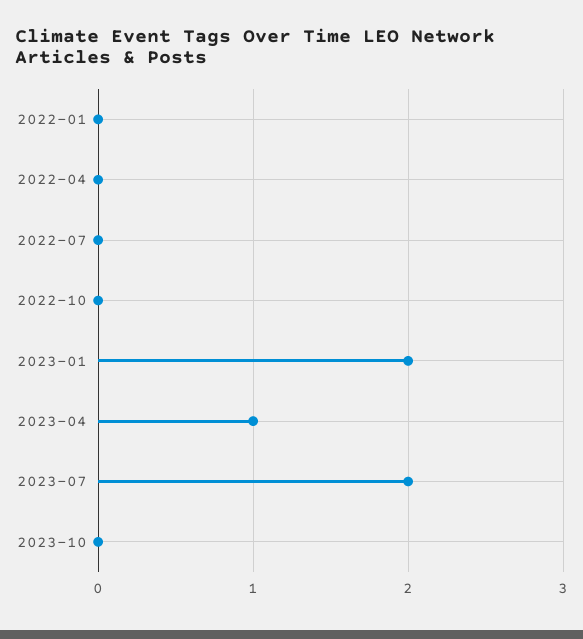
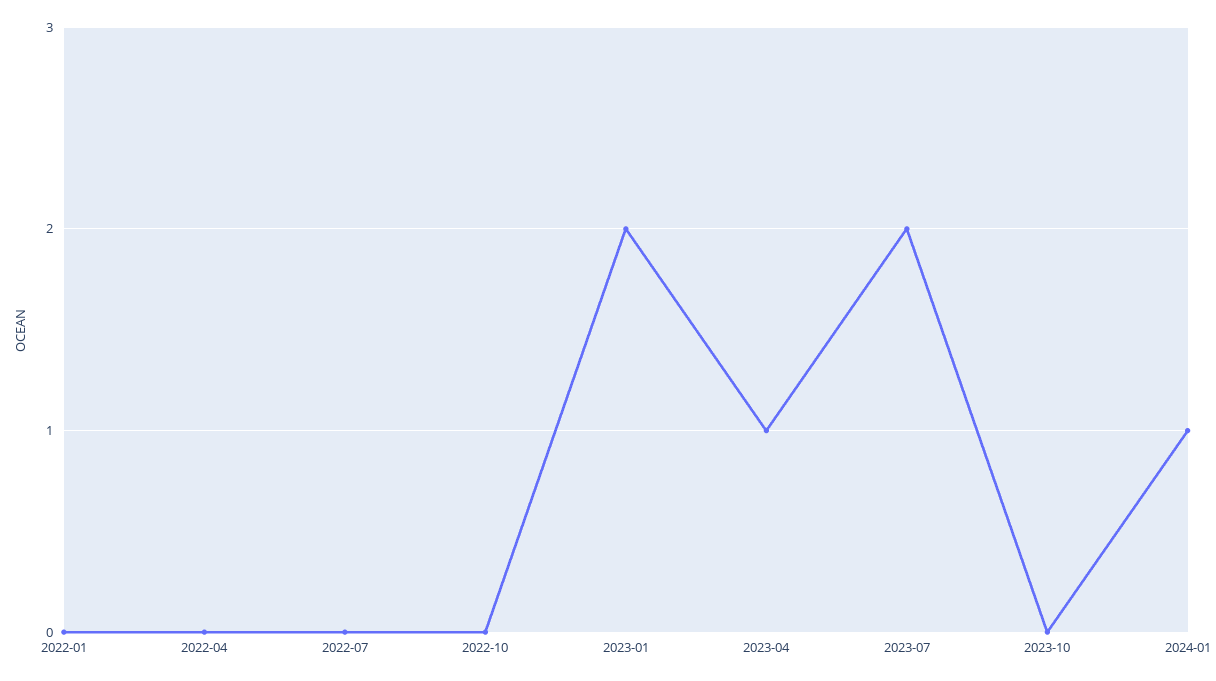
2024-01: none -> 1

